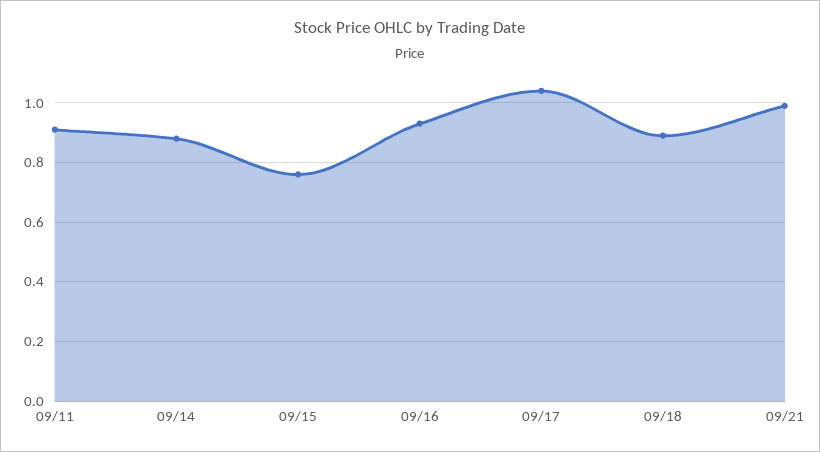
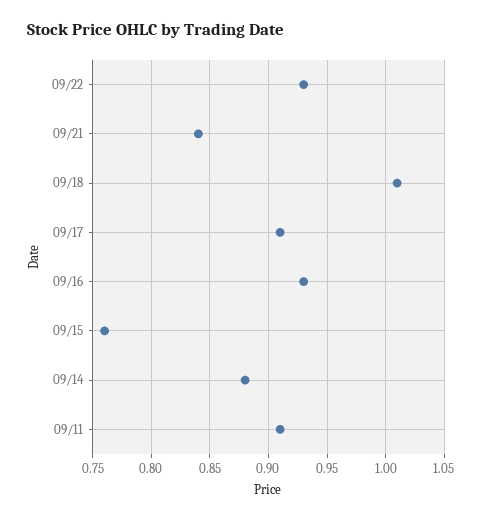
09/17: 1.05 -> 0.91
09/18: 0.9 -> 1.01
09/21: 1 -> 0.84
09/22: none -> 0.93

